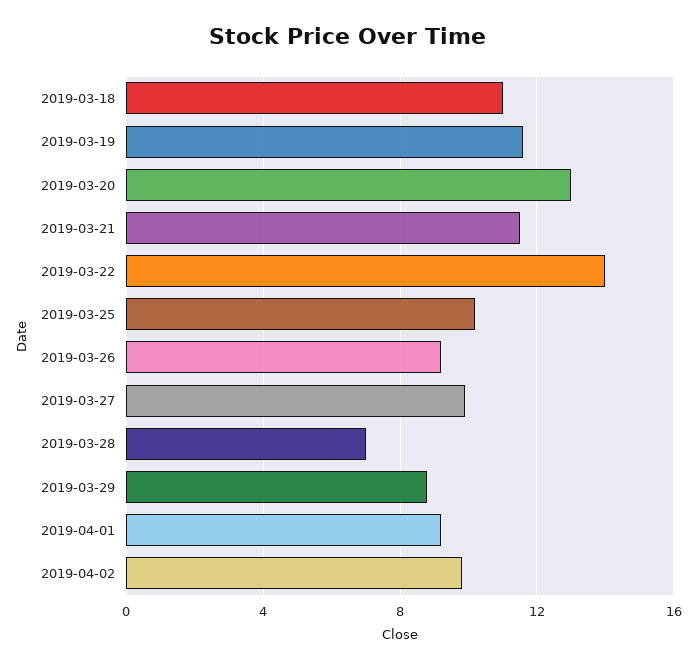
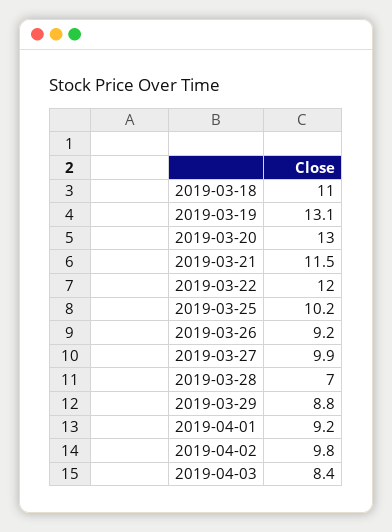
2019-03-19: 11.5 -> 13.1
2019-03-22: 14 -> 12
2019-04-03: none -> 8.4

